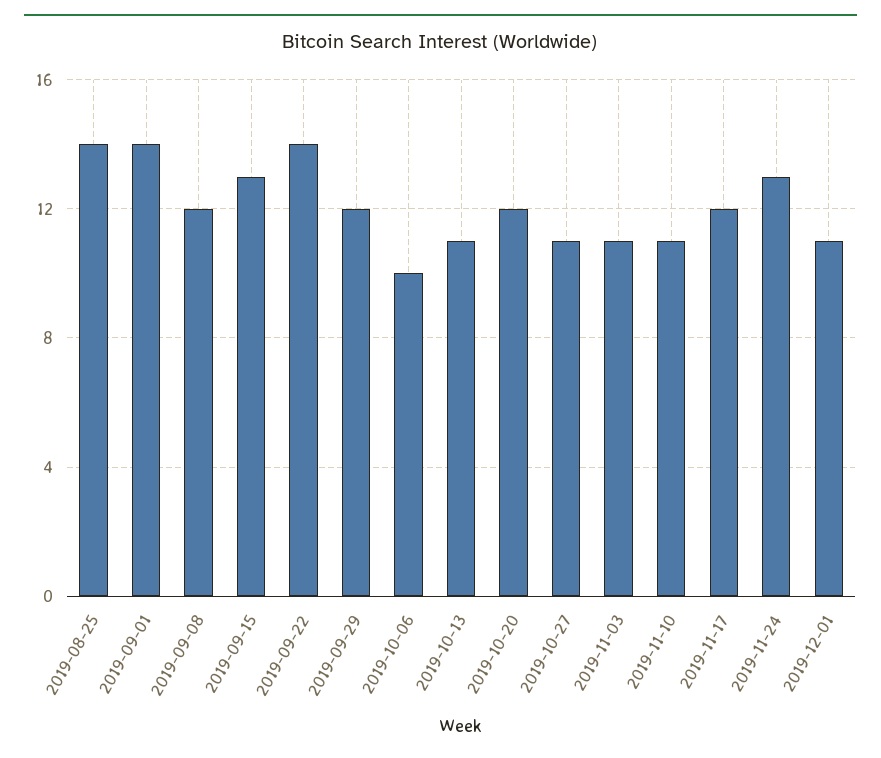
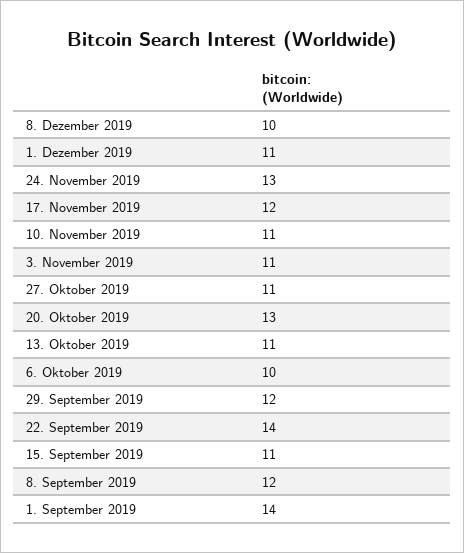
2019-08-25: 14 -> none
2019-09-15: 13 -> 11
2019-10-20: 12 -> 13
8. Dezember 2019: none -> 10

